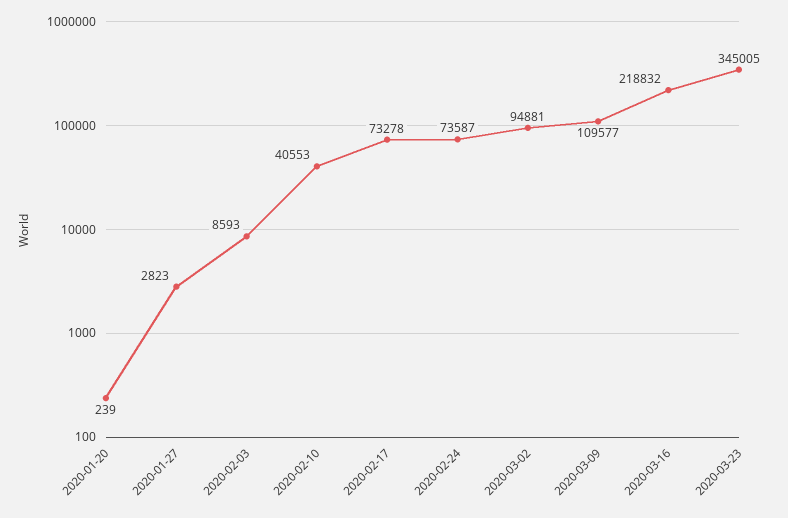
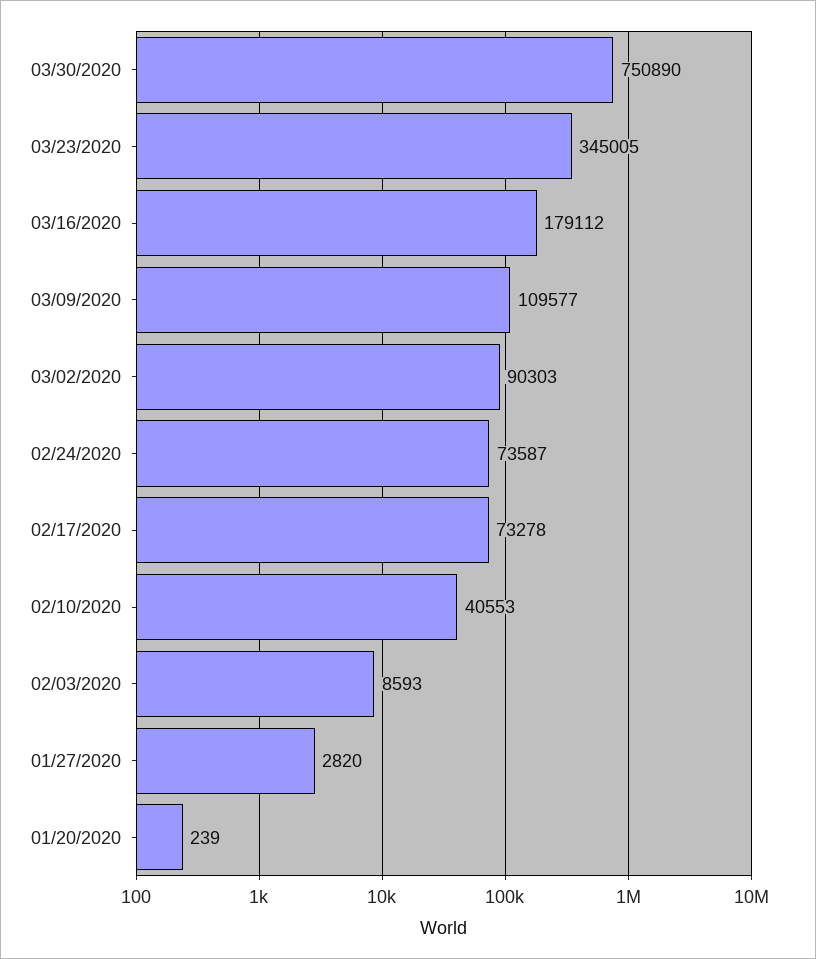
2020-01-27: 2823 -> 2820
2020-03-02: 94881 -> 90303
2020-03-16: 218832 -> 179112
03/30/2020: none -> 750890

